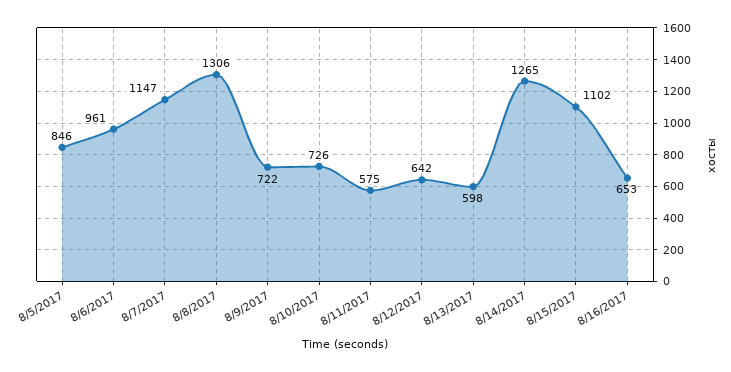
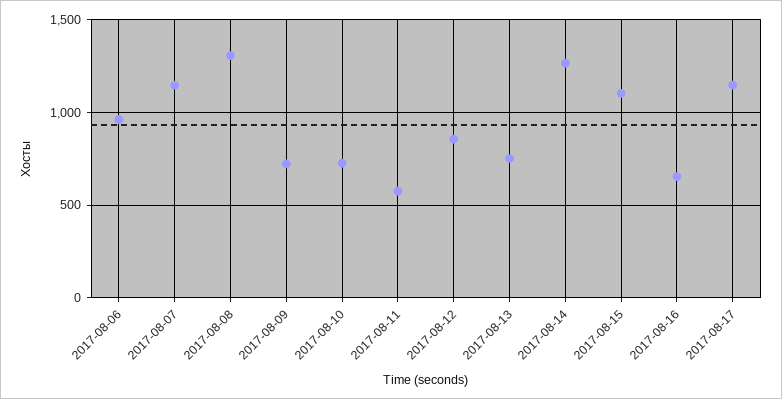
8/5/2017: 846 -> none
8/12/2017: 642 -> 850
8/13/2017: 598 -> 750
2017-08-17: none -> 1150

